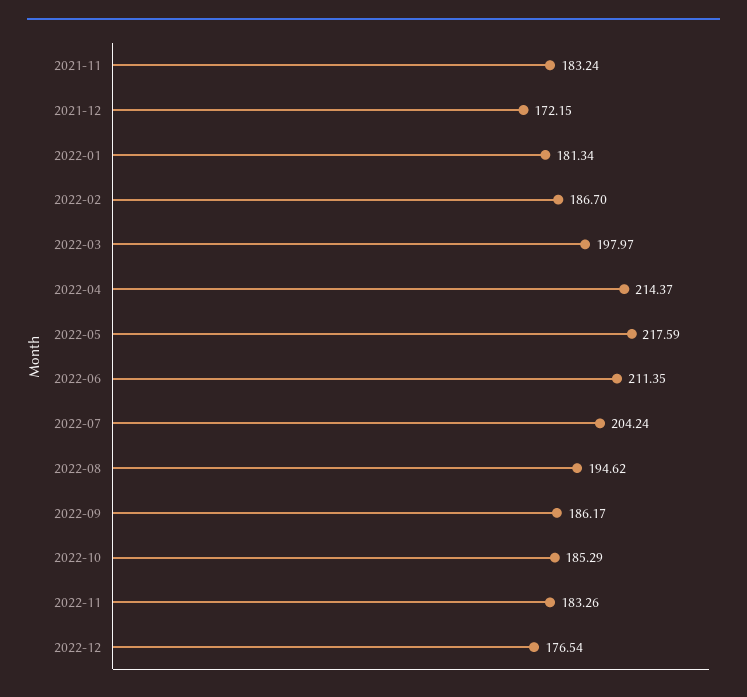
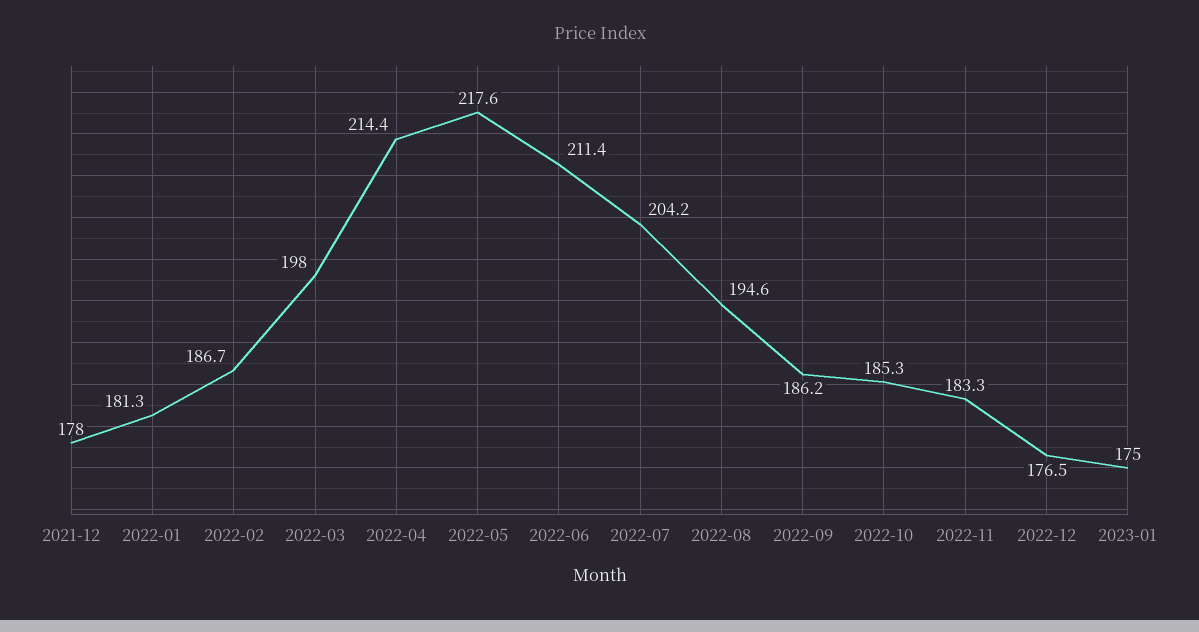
2021-11: 183.24 -> none
2021-12: 172.15 -> 178
2023-01: none -> 175

